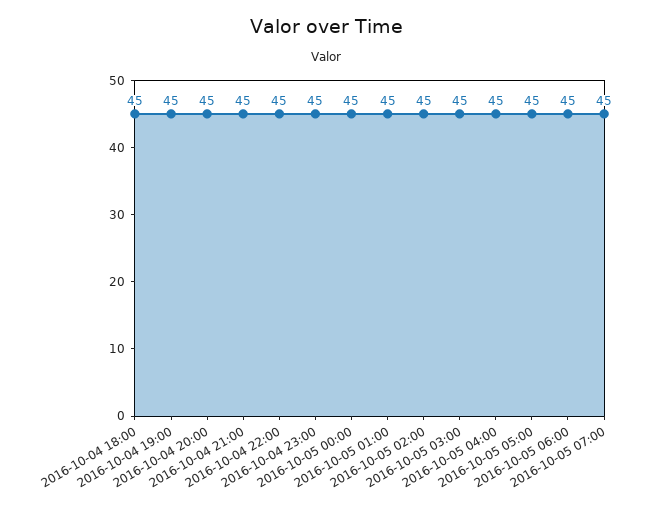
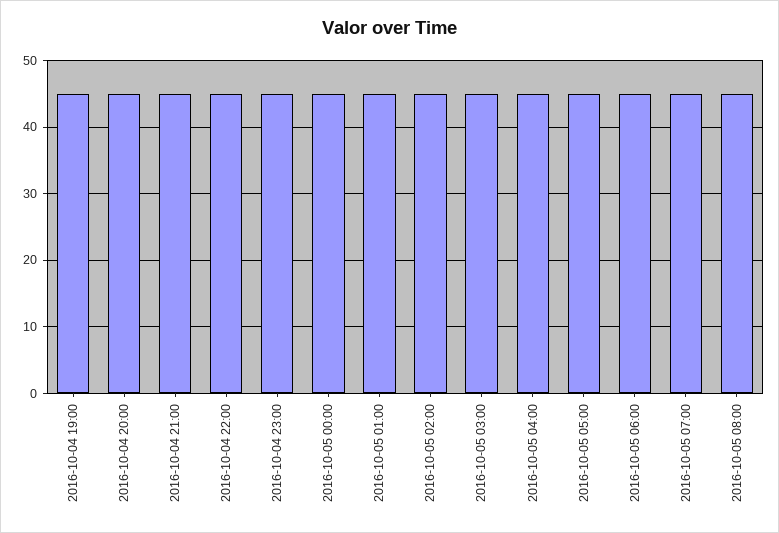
2016-10-04 18:00: 45 -> none
2016-10-05 08:00: none -> 45

